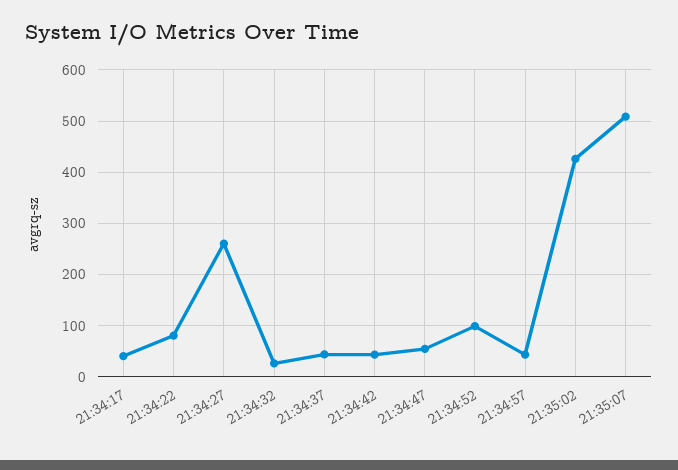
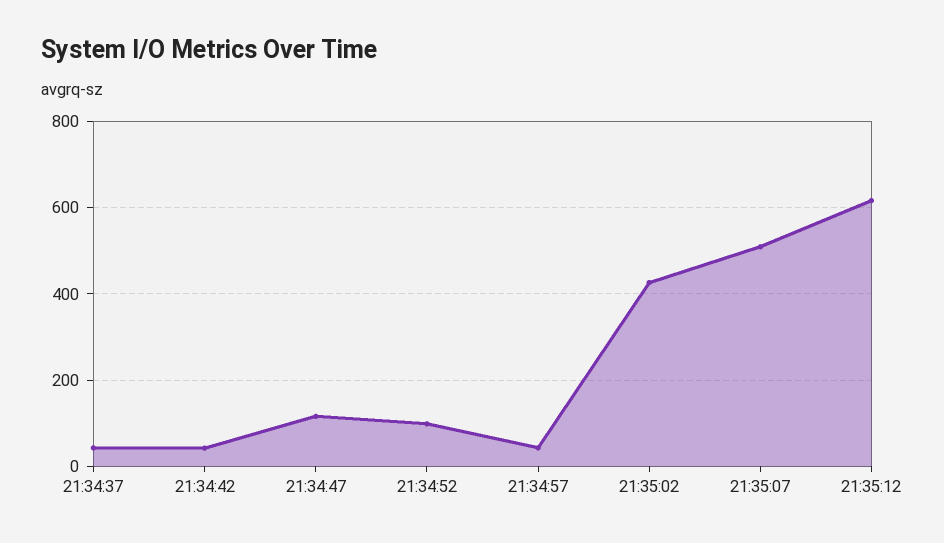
21:34:17: 40 -> none
21:34:22: 80 -> none
21:34:27: 260 -> none
21:34:32: 20 -> none
21:34:47: 60 -> 120
21:35:12: none -> 620

